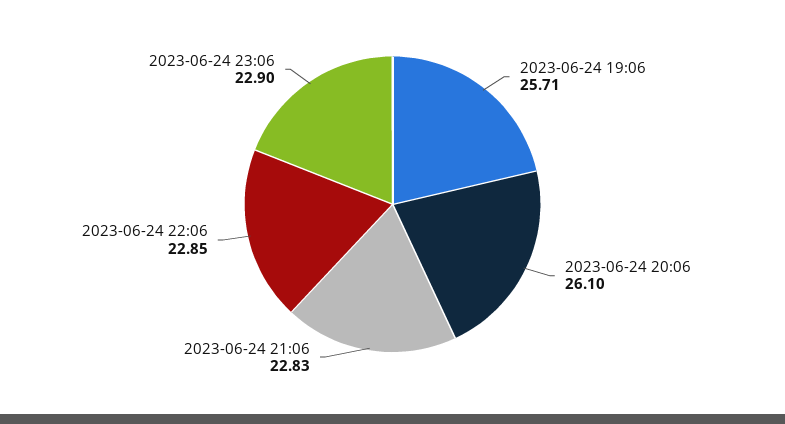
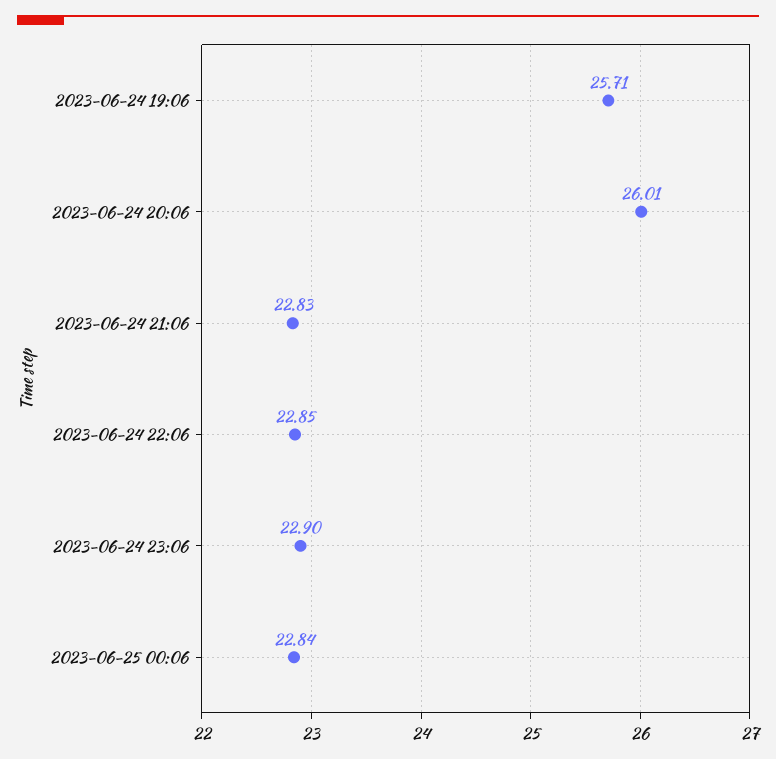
2023-06-24 20:06: 26.1 -> 26.01
2023-06-25 00:06: none -> 22.84

